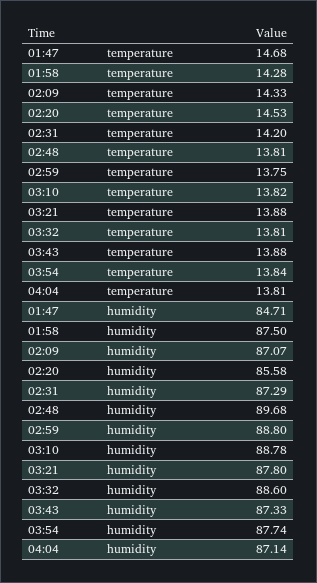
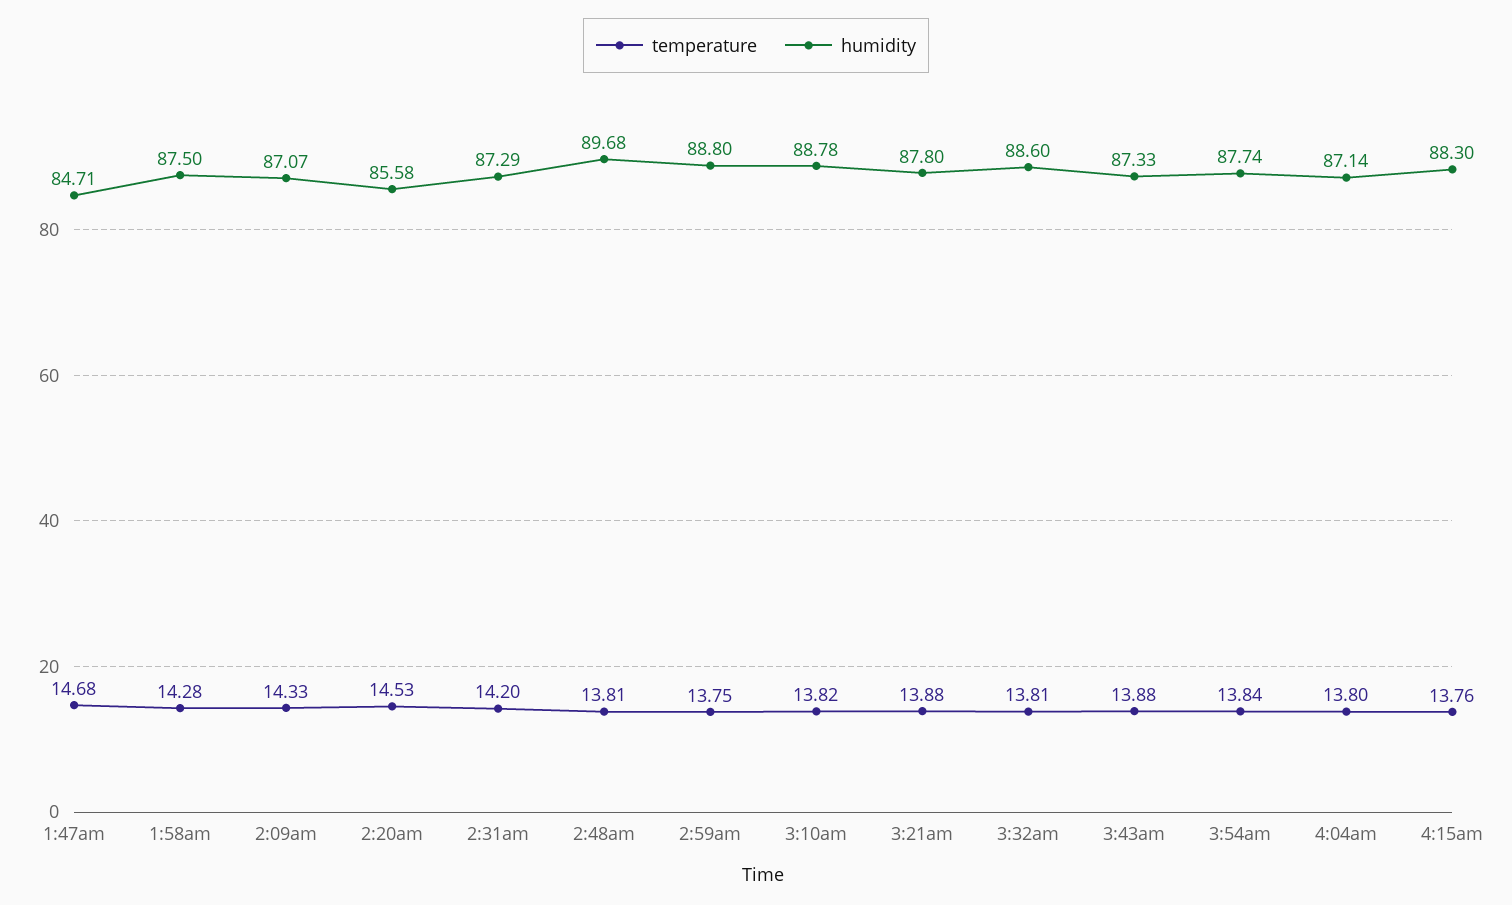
temperature, 04:04: 13.81 -> 13.8
temperature, 4:15am: none -> 13.76
humidity, 4:15am: none -> 88.3

